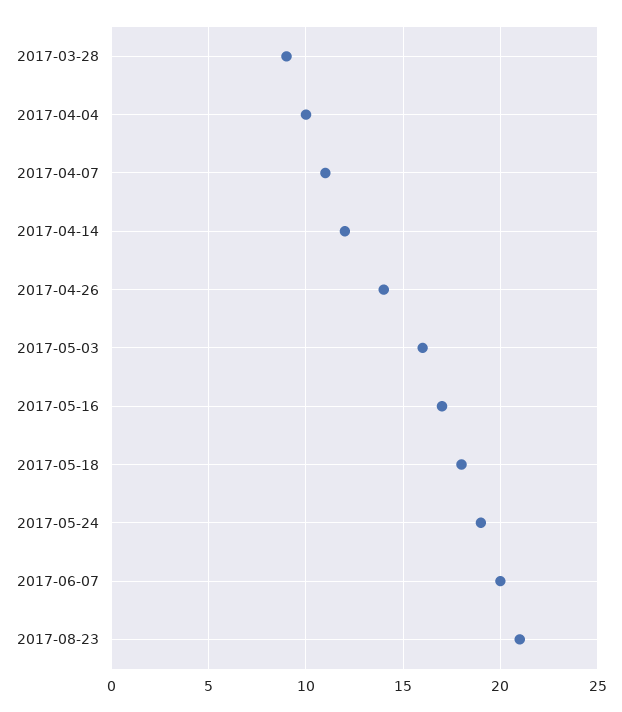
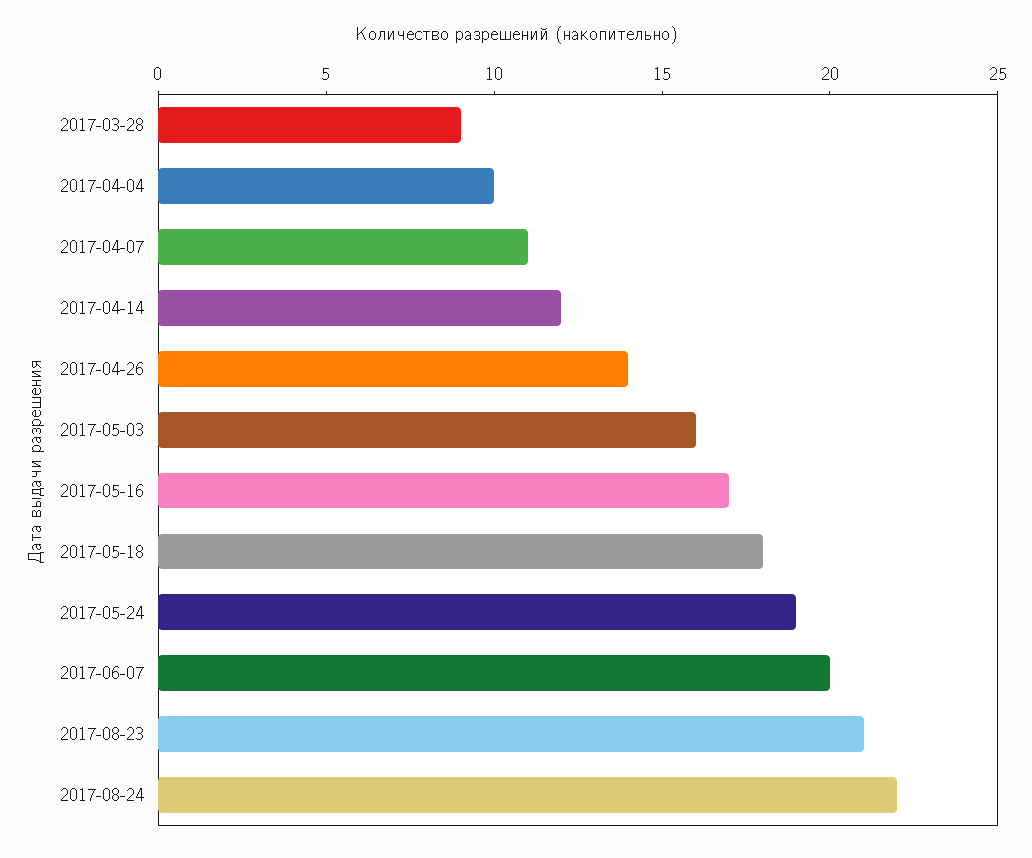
2017-08-24: none -> 22

